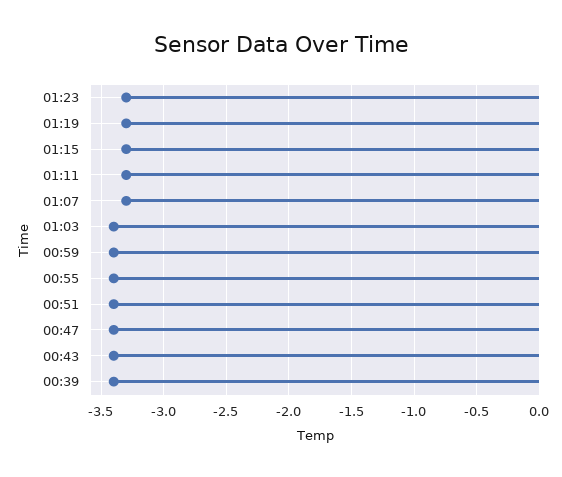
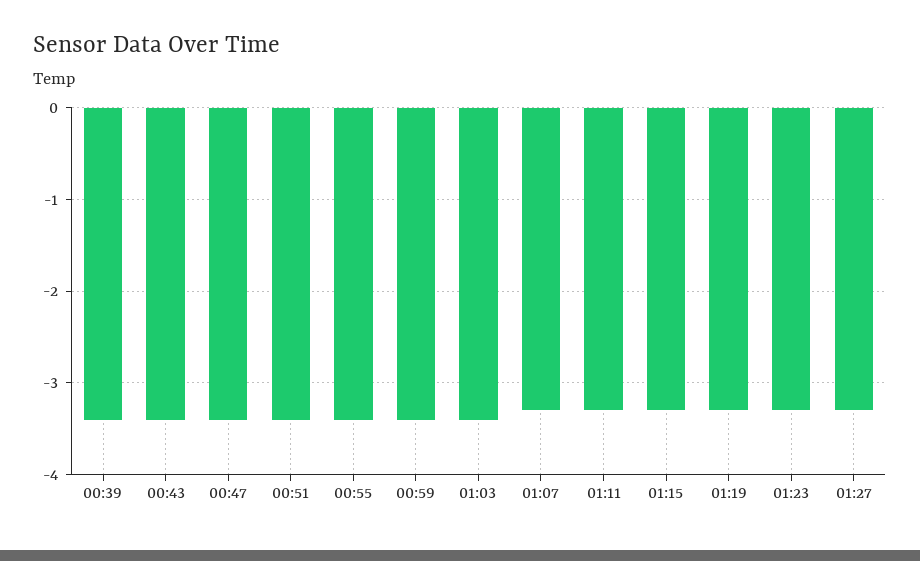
01:27: none -> -3.3

